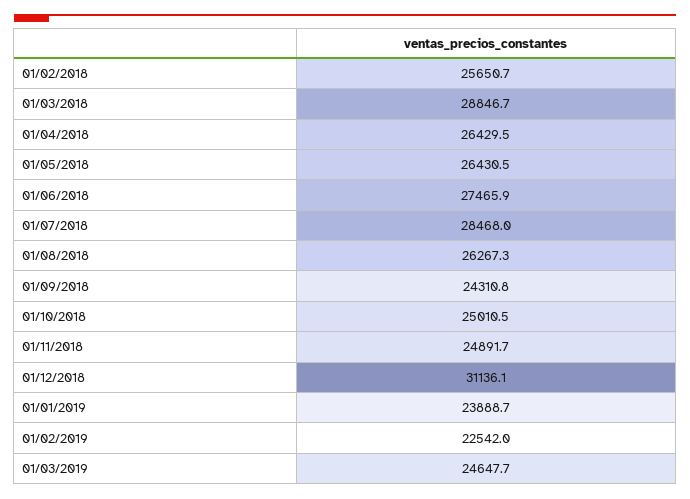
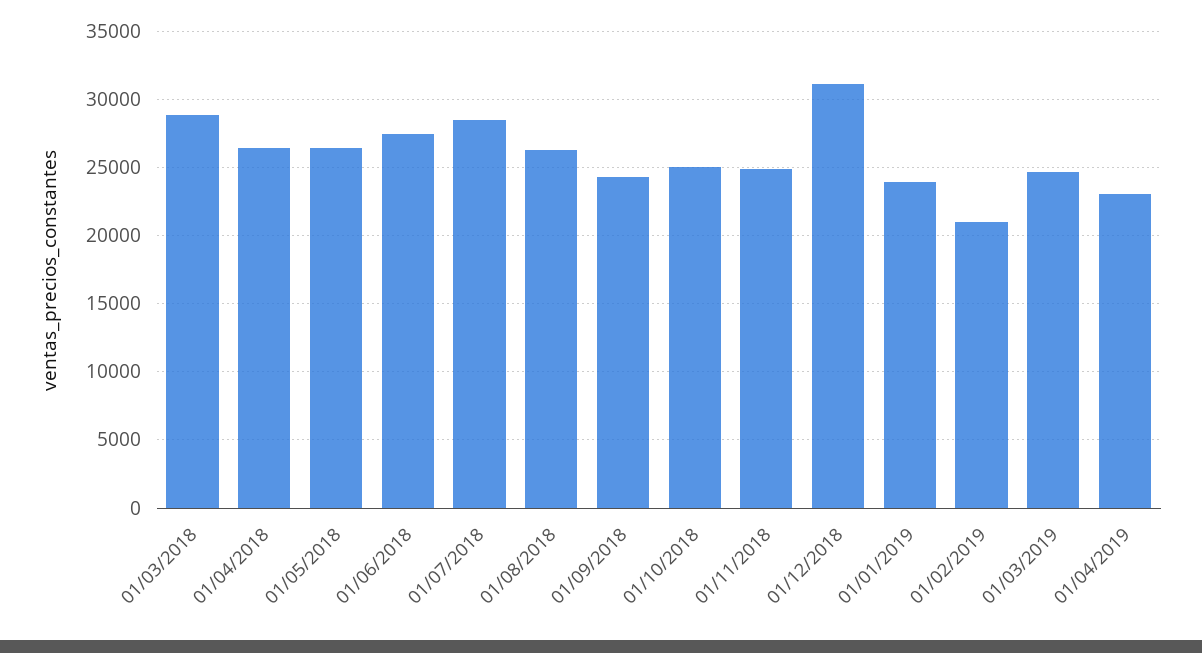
01/02/2018: 25650.7 -> none
01/02/2019: 22542 -> 21000
01/04/2019: none -> 23000

